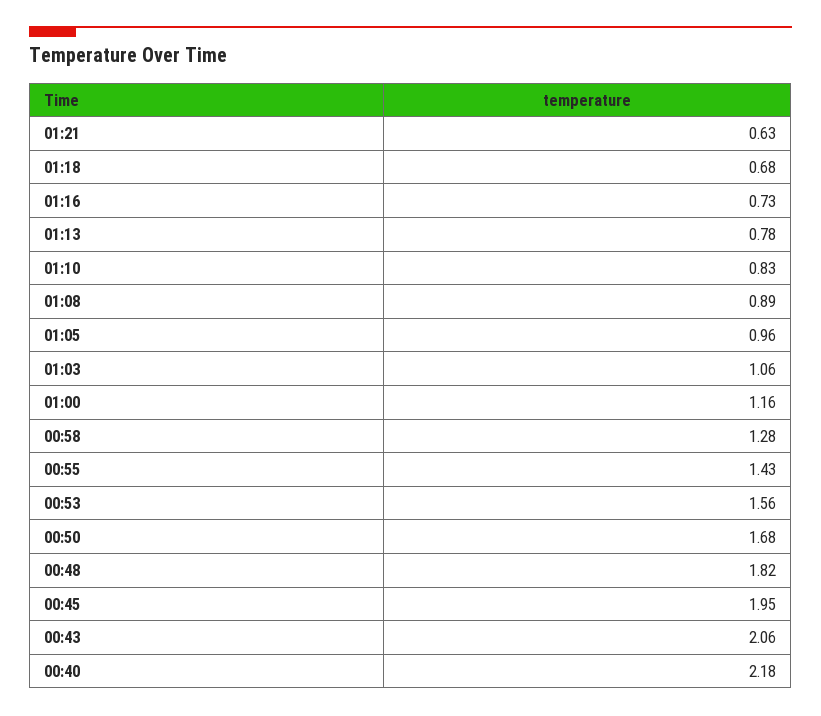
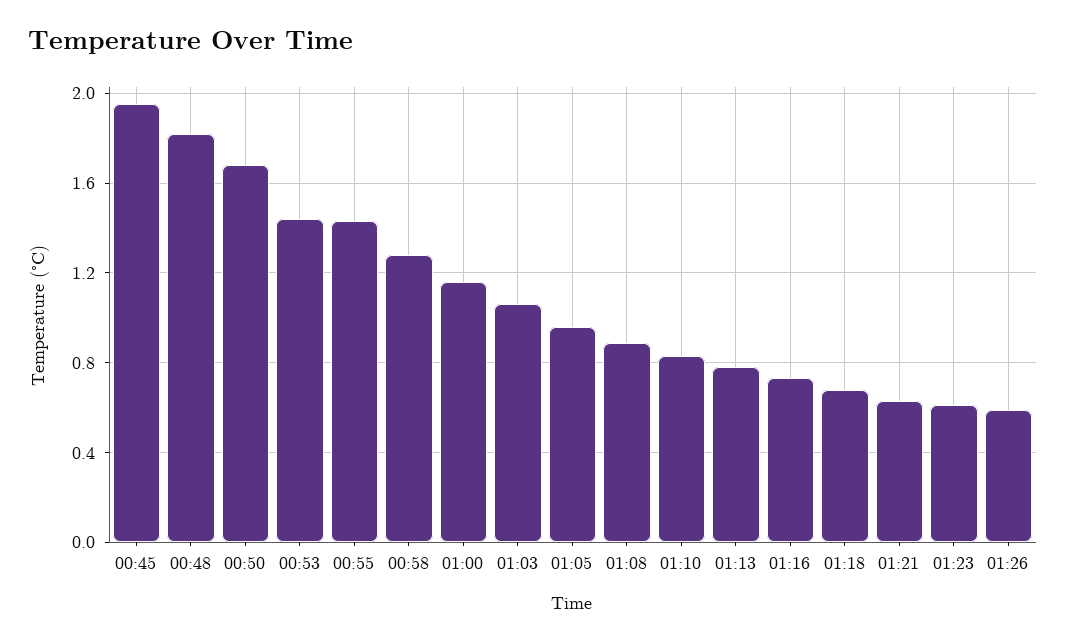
00:53: 1.56 -> 1.45
00:43: 2.06 -> none
00:40: 2.18 -> none
01:23: none -> 0.6
01:26: none -> 0.6

